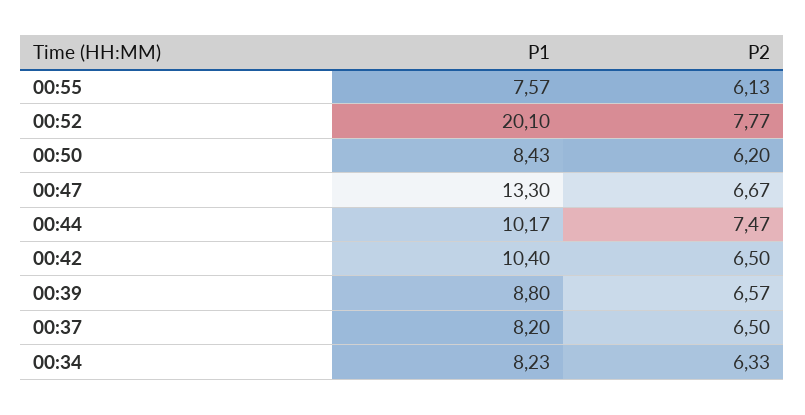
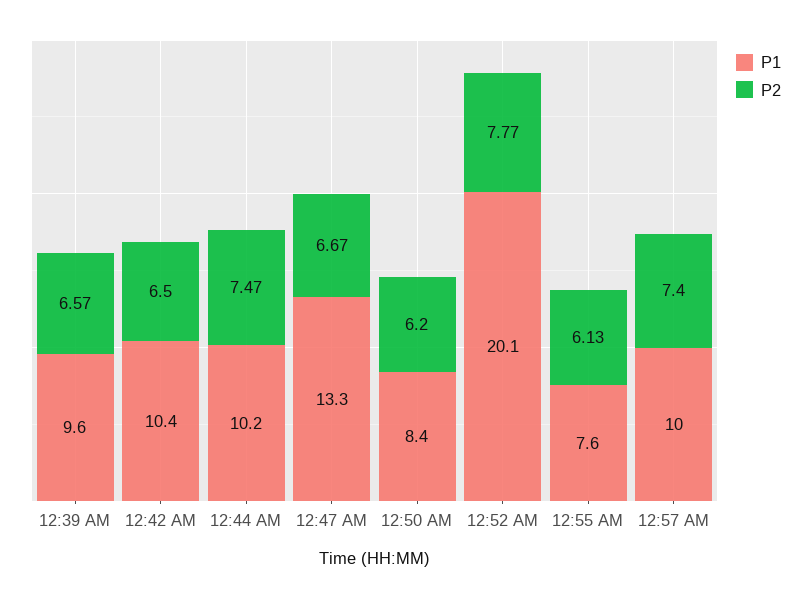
P1, 00:39: 8.8 -> 9.6
P1, 00:37: 8.2 -> none
P2, 00:37: 6.5 -> none
P1, 00:34: 8.23 -> none
P2, 00:34: 6.33 -> none
P1, 12:57 AM: none -> 10
P2, 12:57 AM: none -> 7.4

